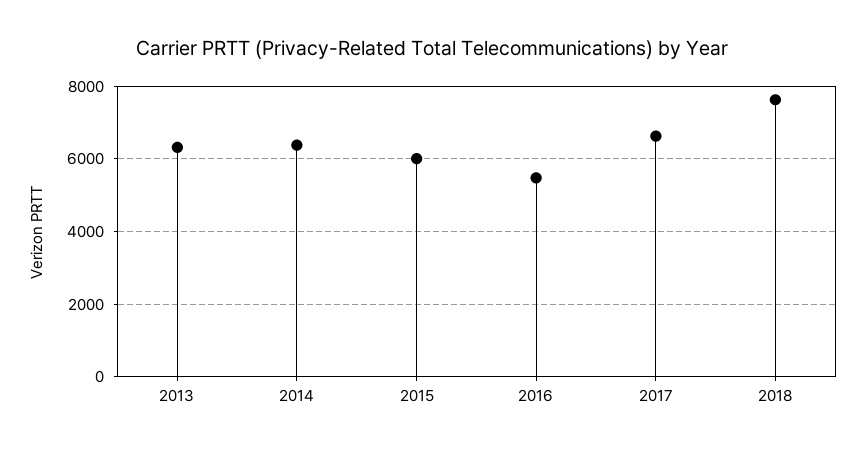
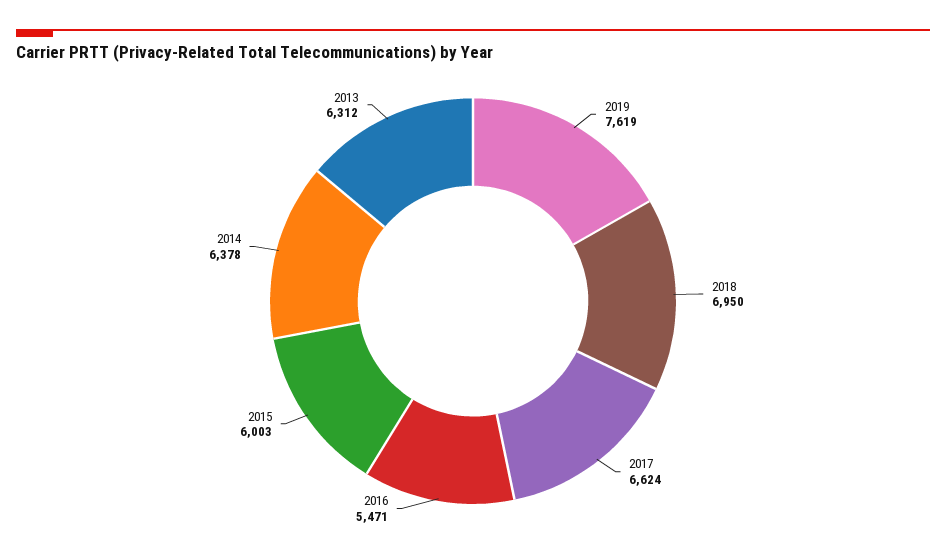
2018: 7600 -> 6950
2019: none -> 7619

